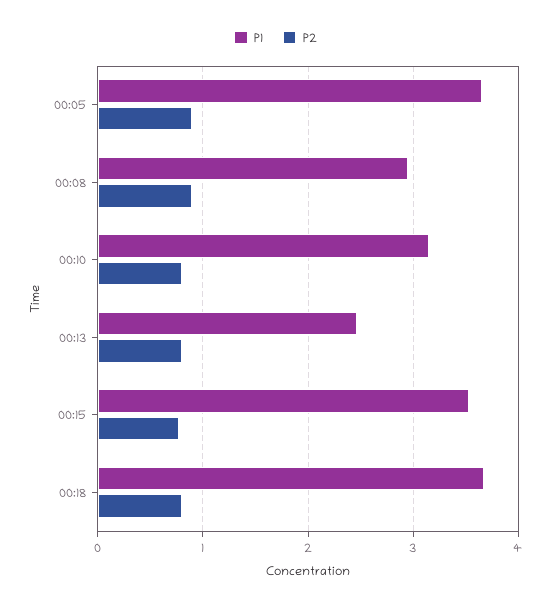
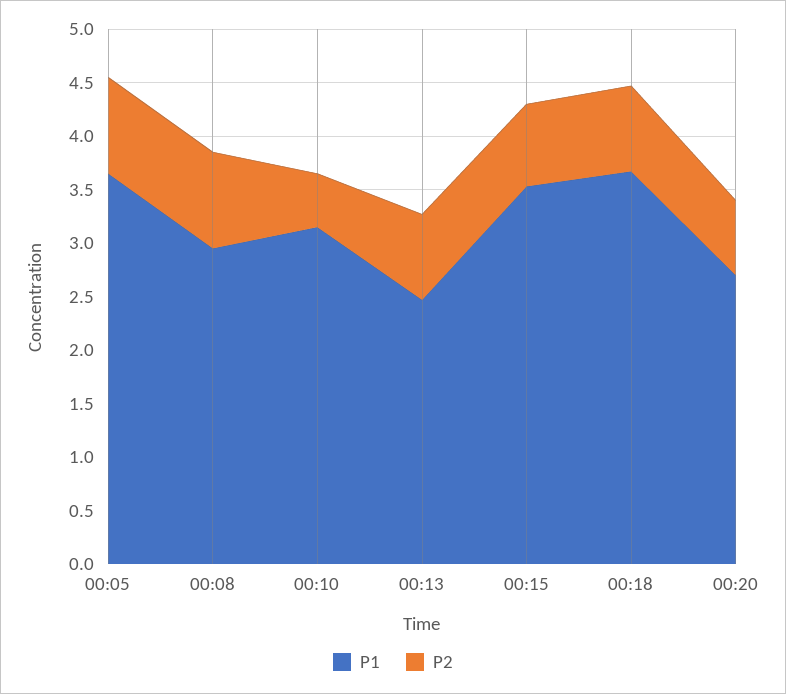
P2, 00:10: 0.8 -> 0.5
P1, 00:20: none -> 2.7
P2, 00:20: none -> 0.7

